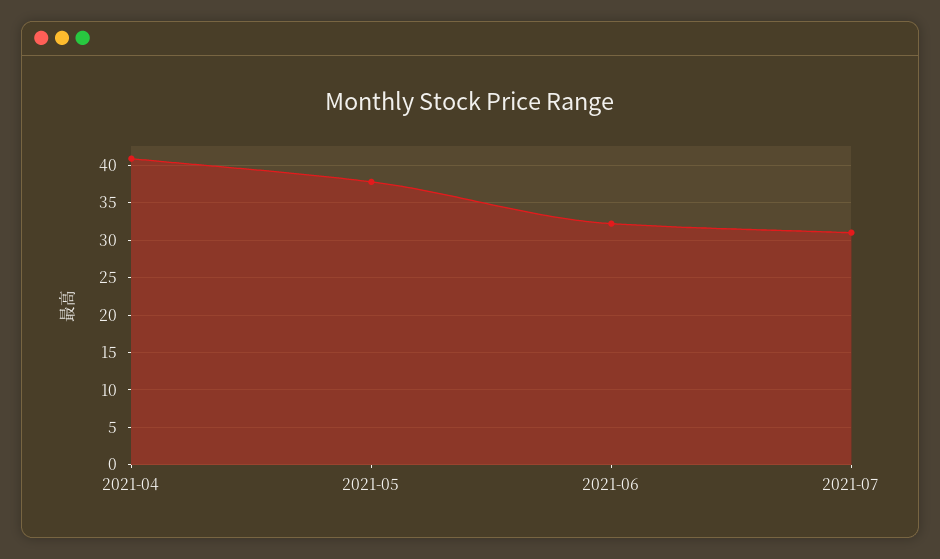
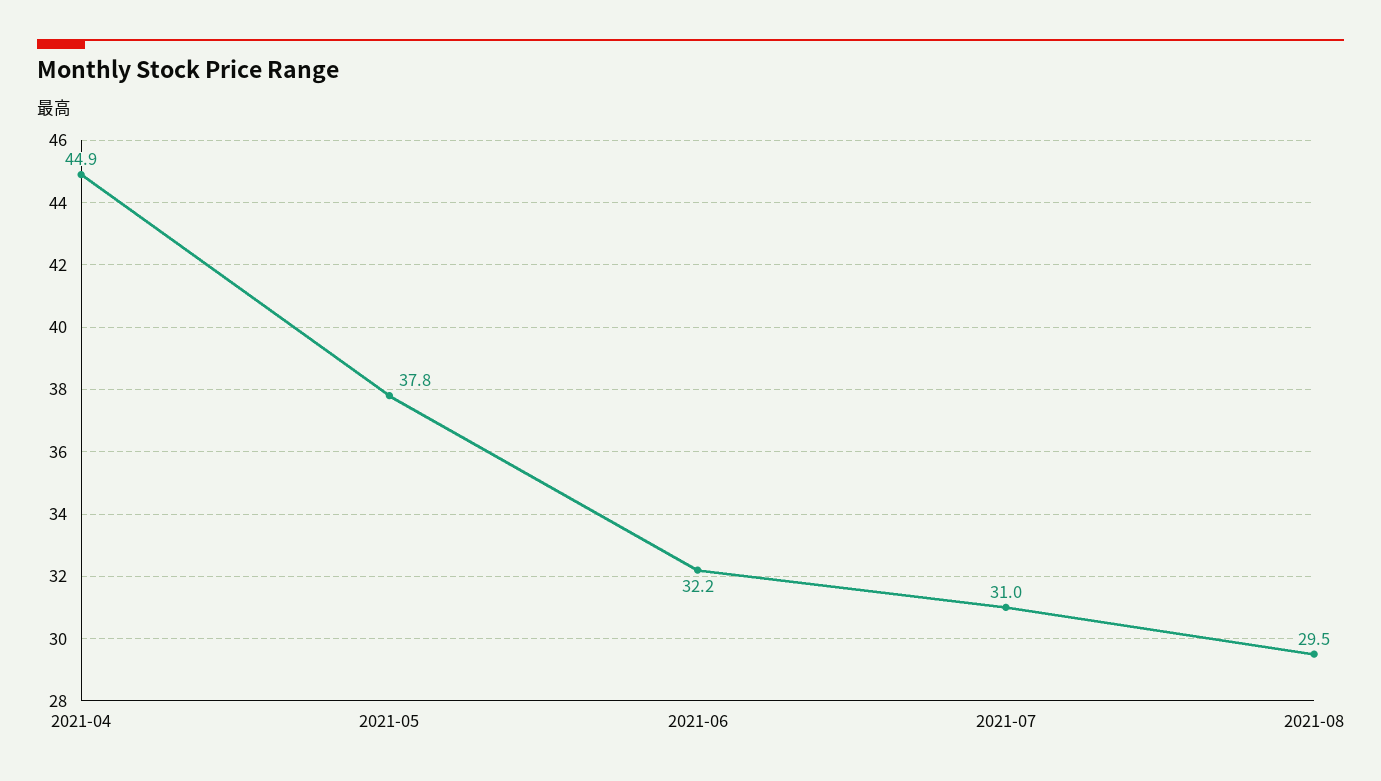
2021-04: 41 -> 44.9
2021-08: none -> 29.5

